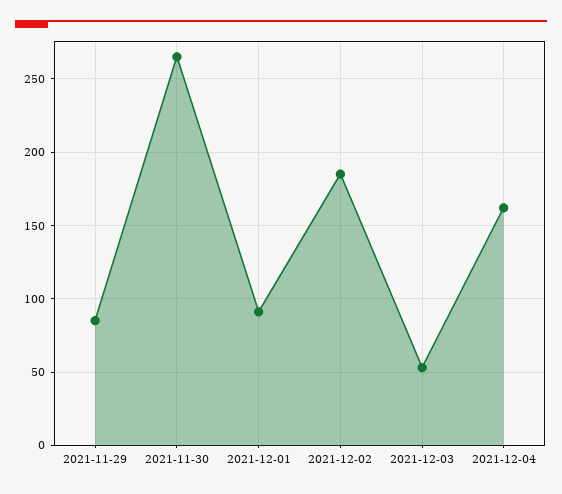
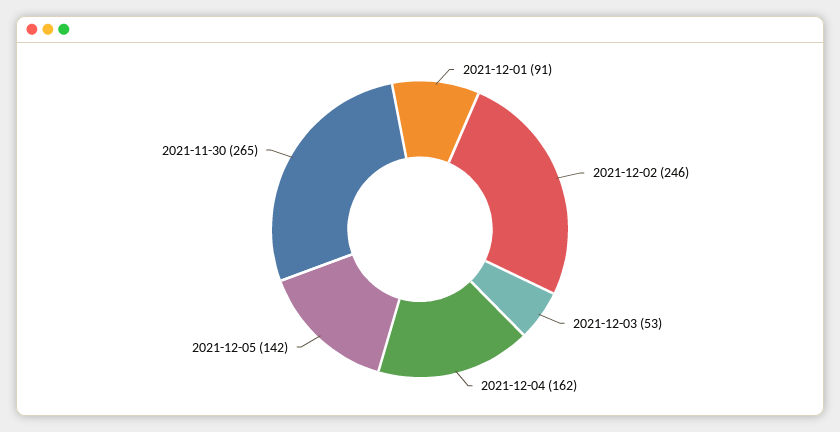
2021-11-29: 85 -> none
2021-12-02: 185 -> 246
2021-12-05: none -> 142

